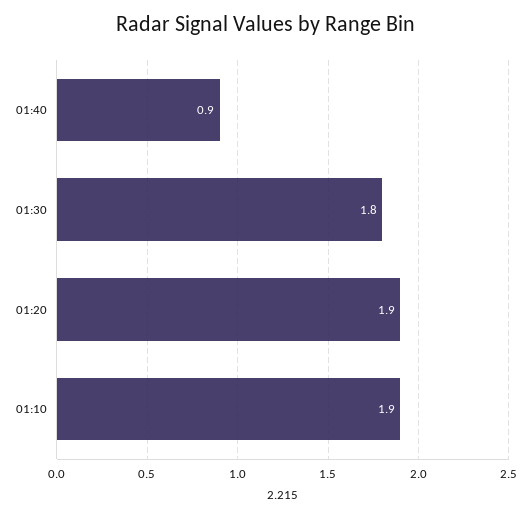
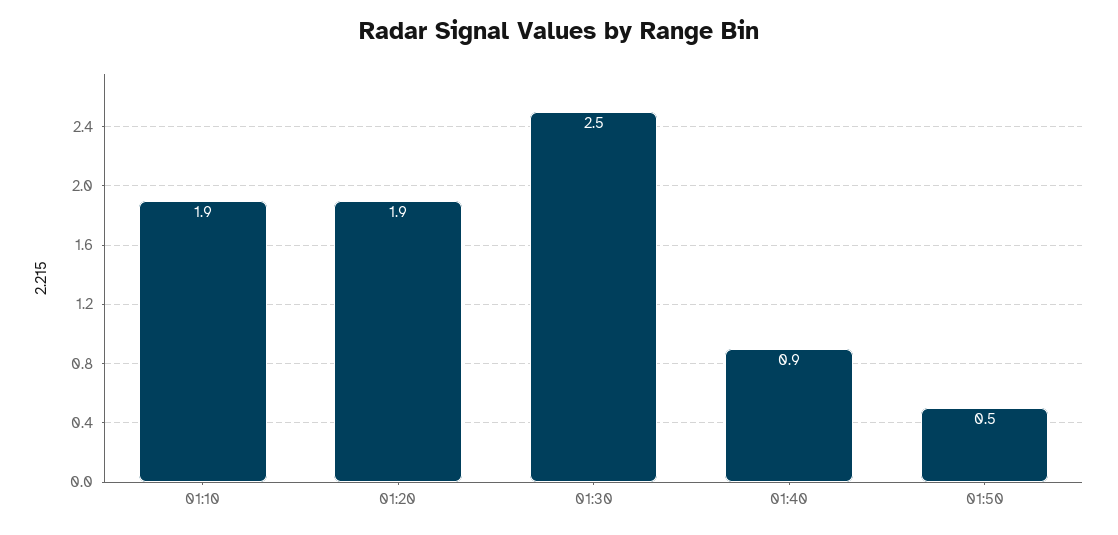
01:30: 1.8 -> 2.5
01:50: none -> 0.5

